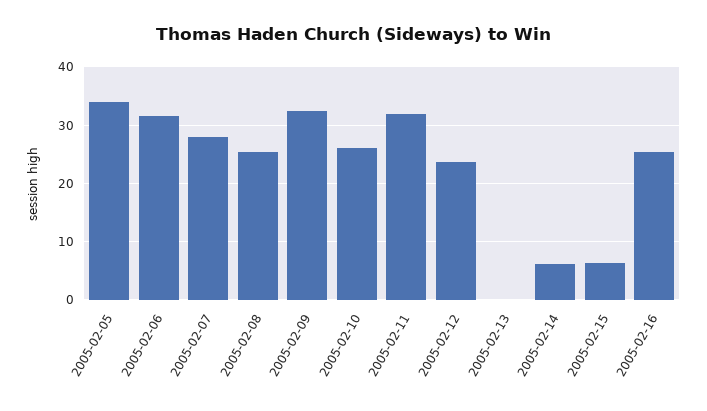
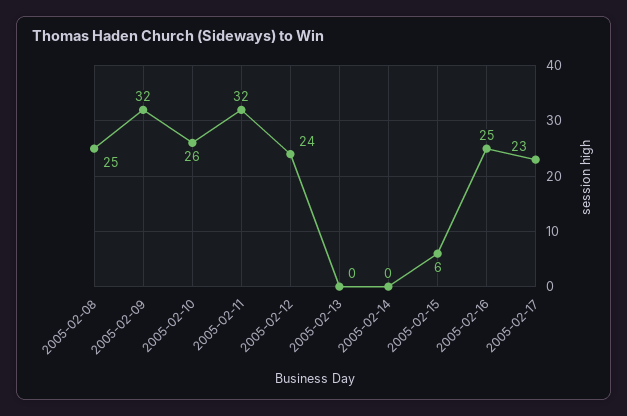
2005-02-05: 34 -> none
2005-02-06: 32 -> none
2005-02-07: 28 -> none
2005-02-14: 6 -> 0
2005-02-17: none -> 23

